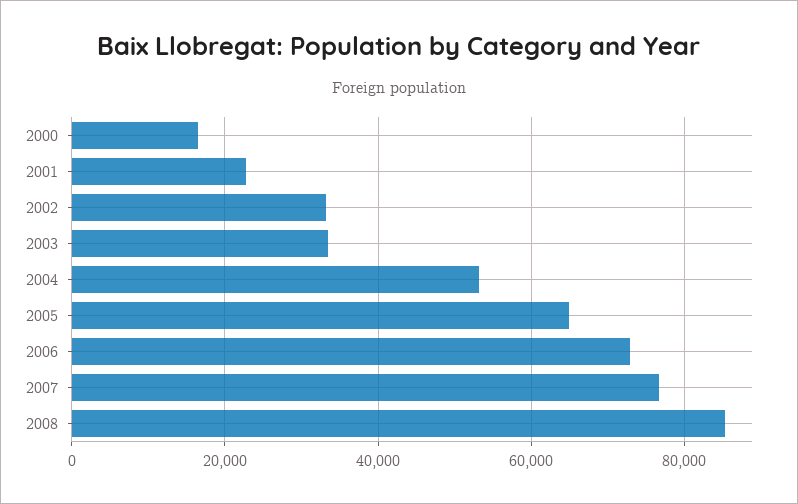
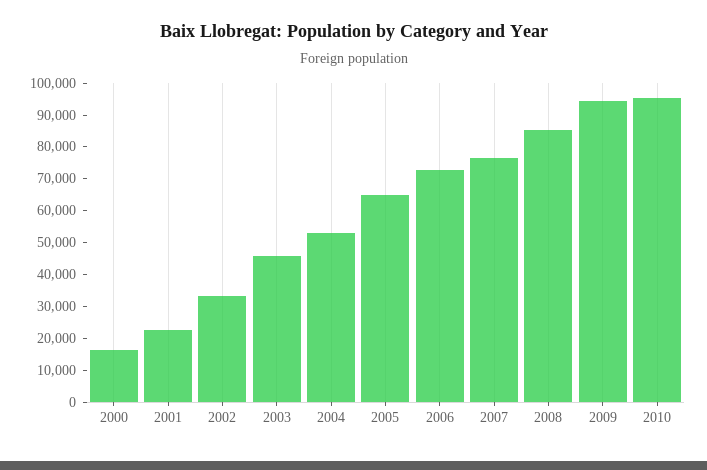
2003: 34000 -> 45000
2009: none -> 95000
2010: none -> 95000

